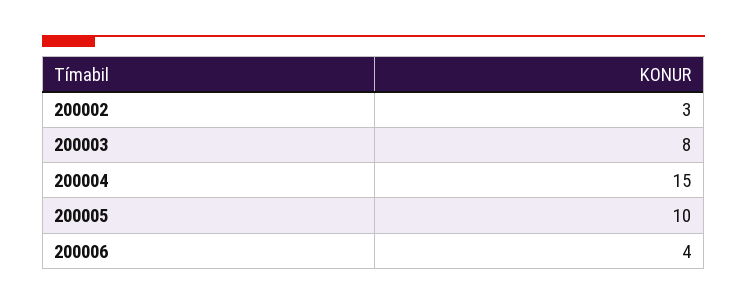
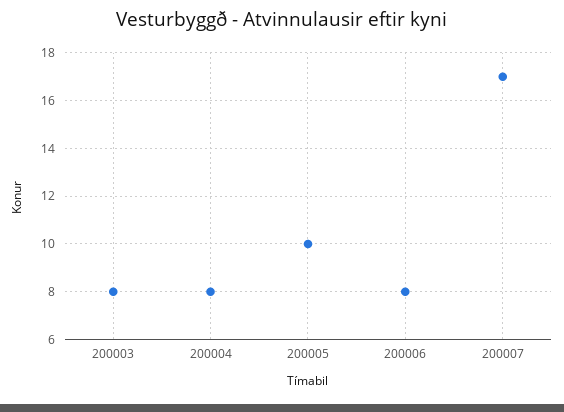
200002: 3 -> none
200004: 15 -> 8
200006: 4 -> 8
200007: none -> 17

